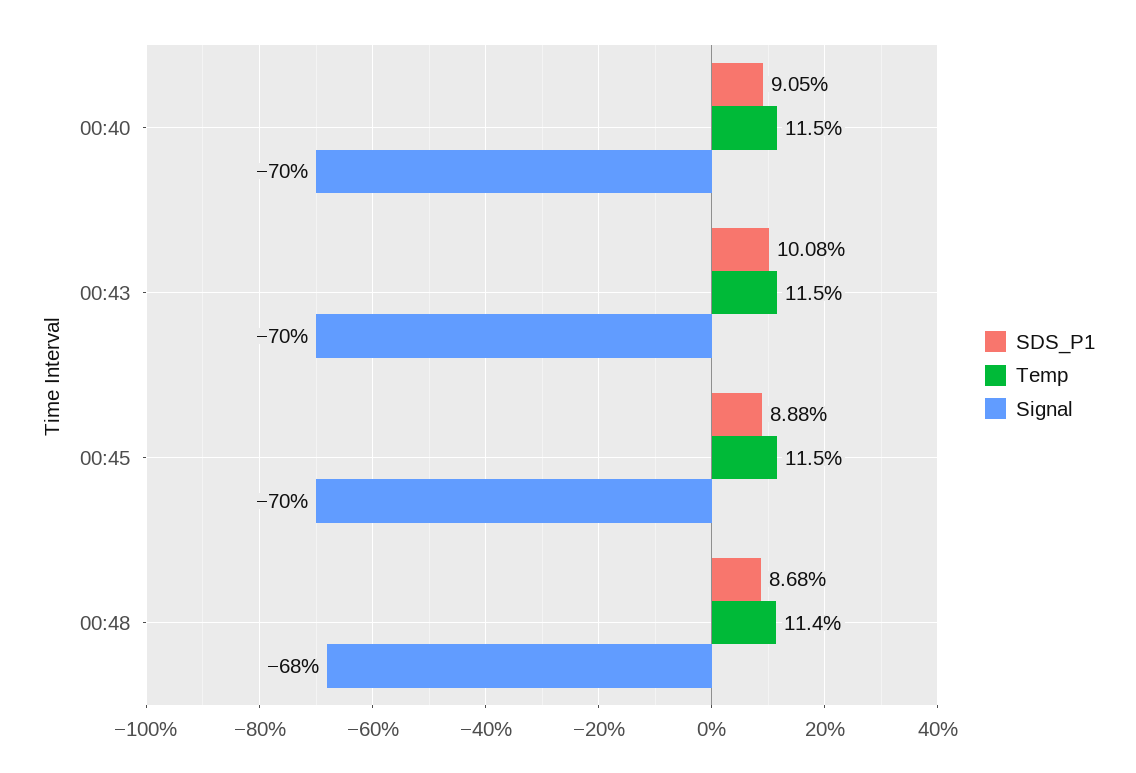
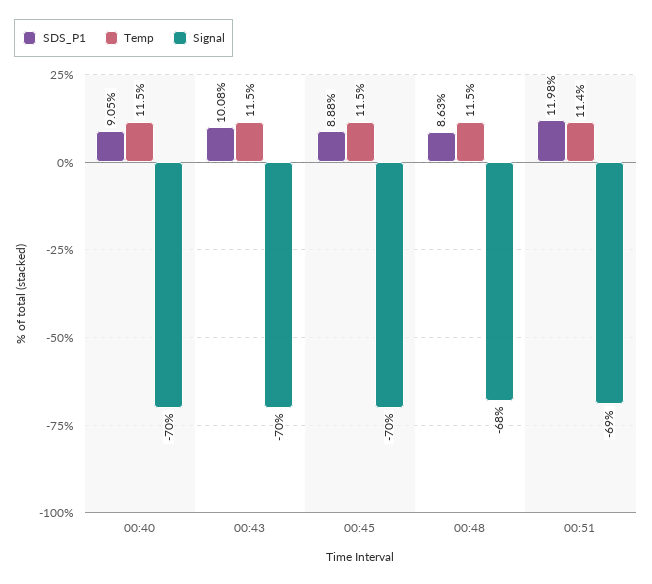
SDS_P1, 00:48: 8.68 -> 8.63
Temp, 00:48: 11.4 -> 11.5
SDS_P1, 00:51: none -> 11.98
Temp, 00:51: none -> 11.4
Signal, 00:51: none -> -69

